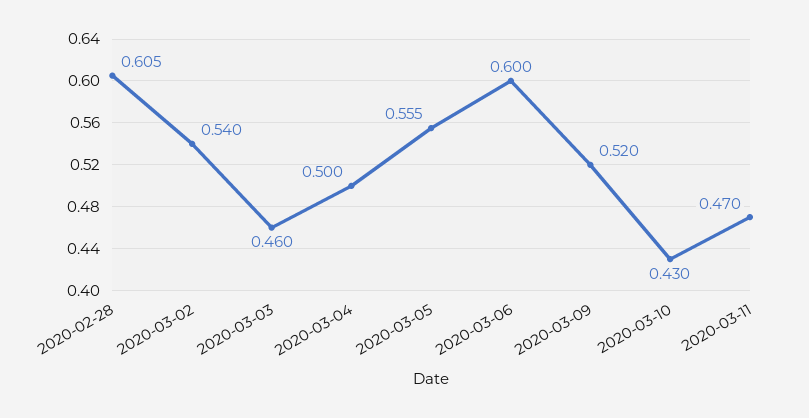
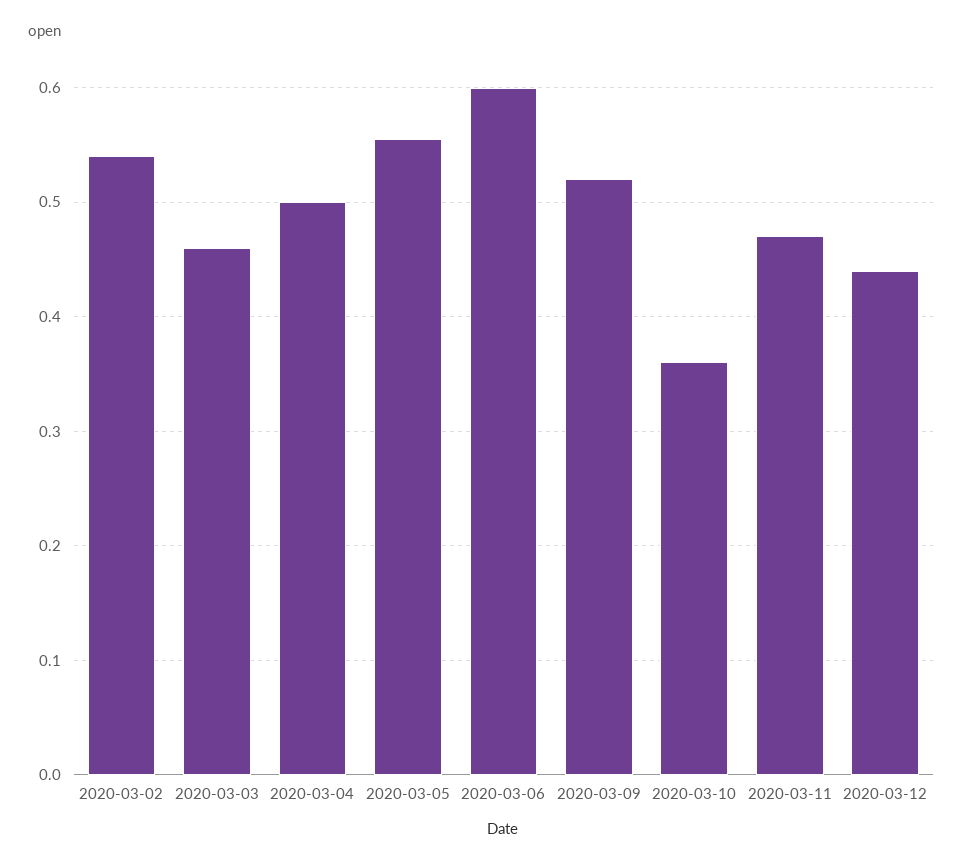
2020-02-28: 0.605 -> none
2020-03-10: 0.43 -> 0.36
2020-03-12: none -> 0.44

